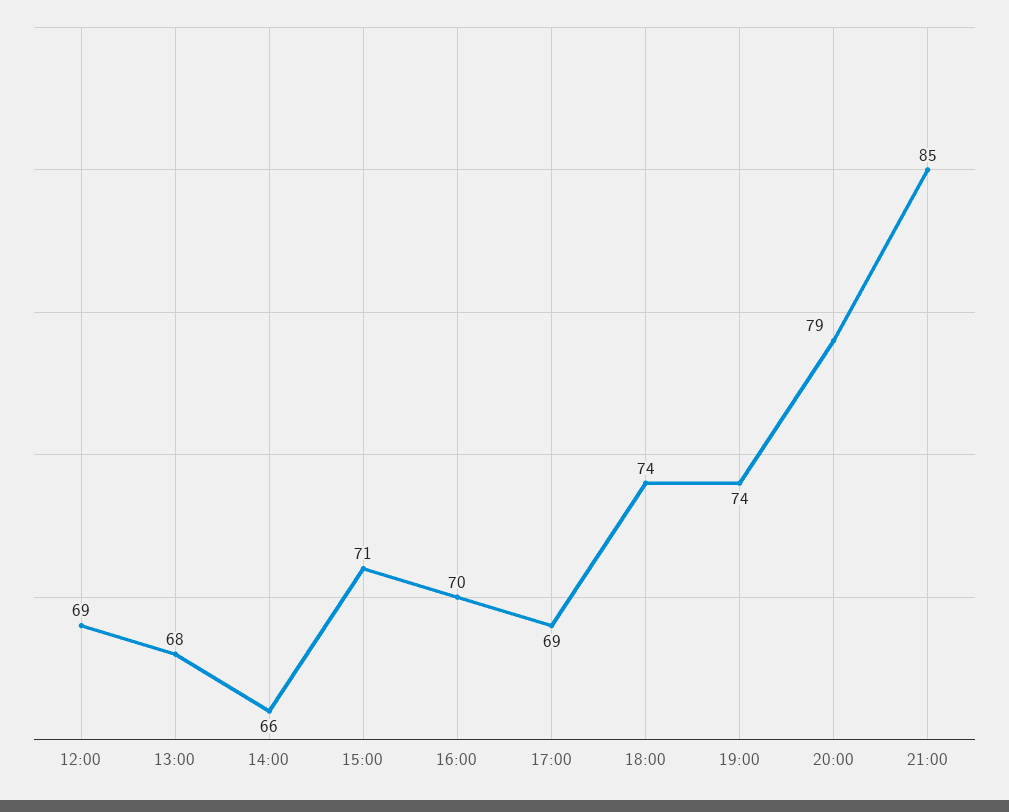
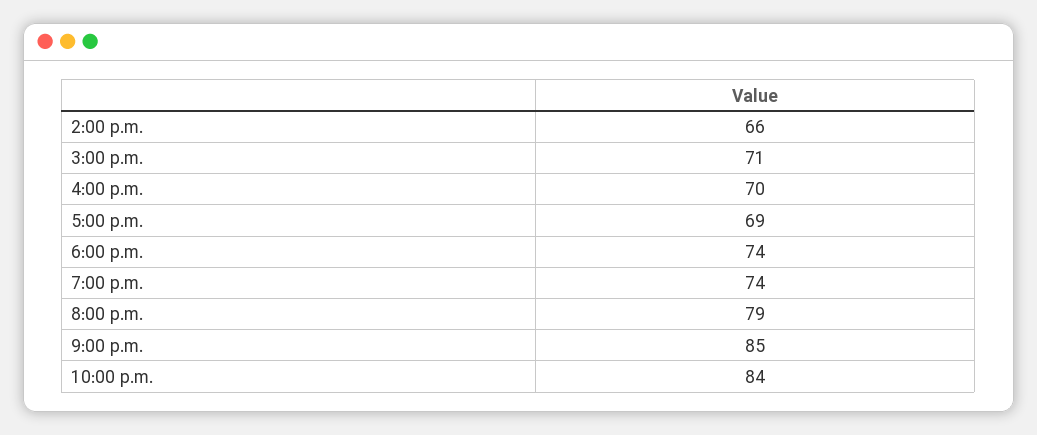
12:00: 69 -> none
13:00: 68 -> none
10:00 p.m.: none -> 84

